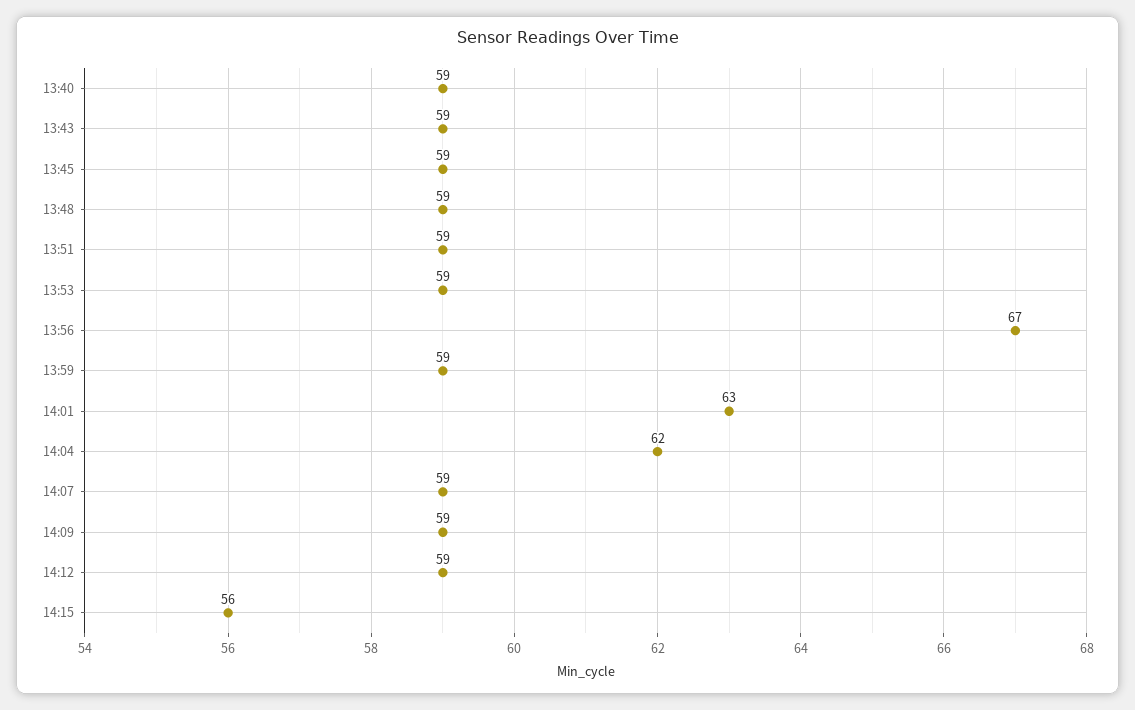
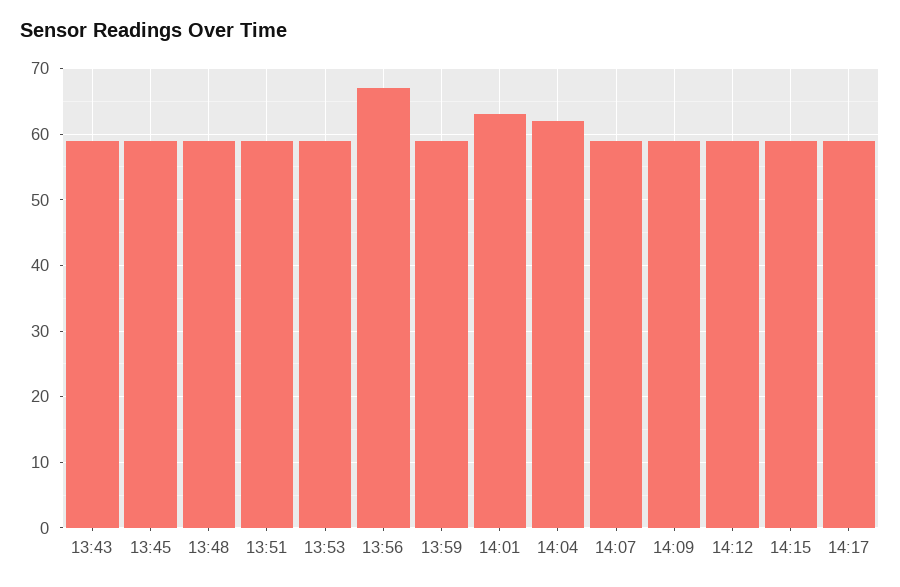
13:40: 59 -> none
14:15: 56 -> 59
14:17: none -> 59

